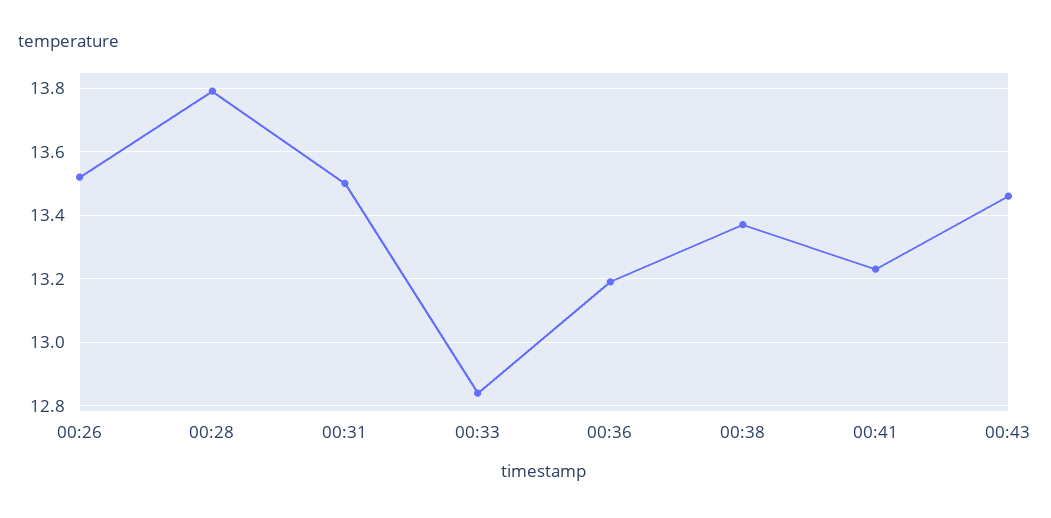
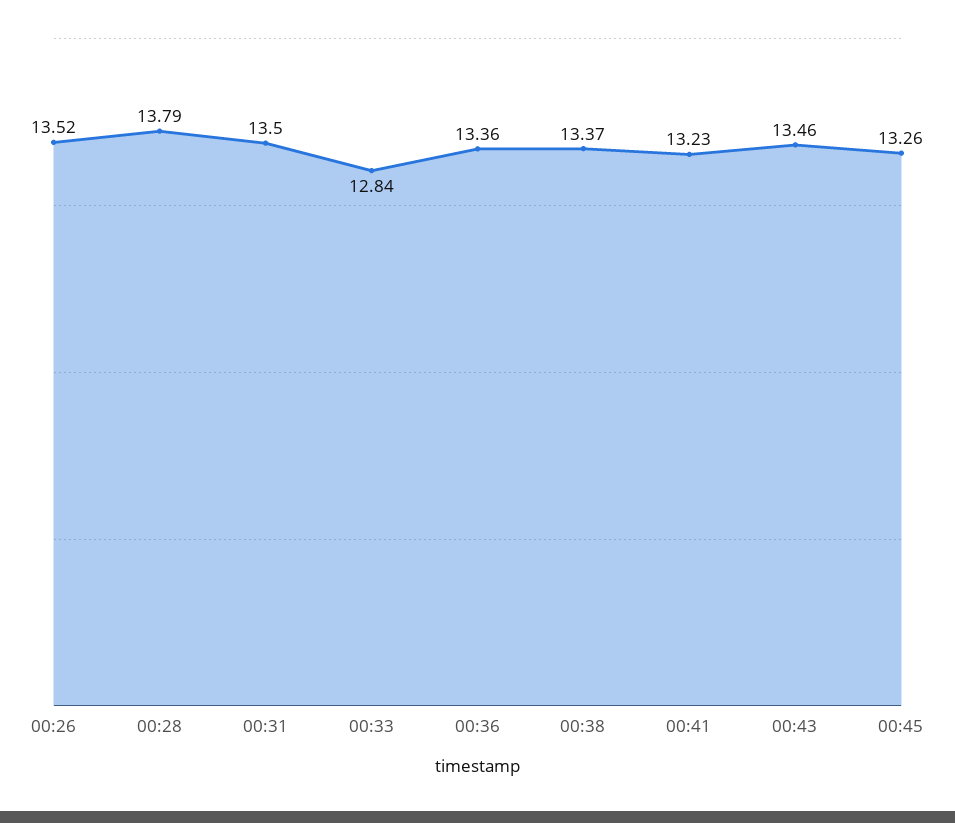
00:36: 13.2 -> 13.36
00:45: none -> 13.26

